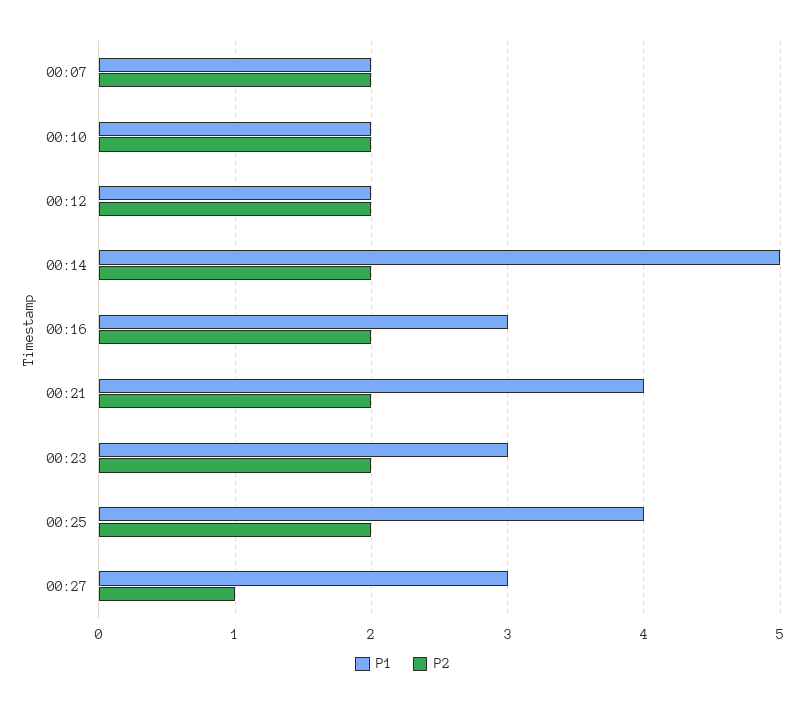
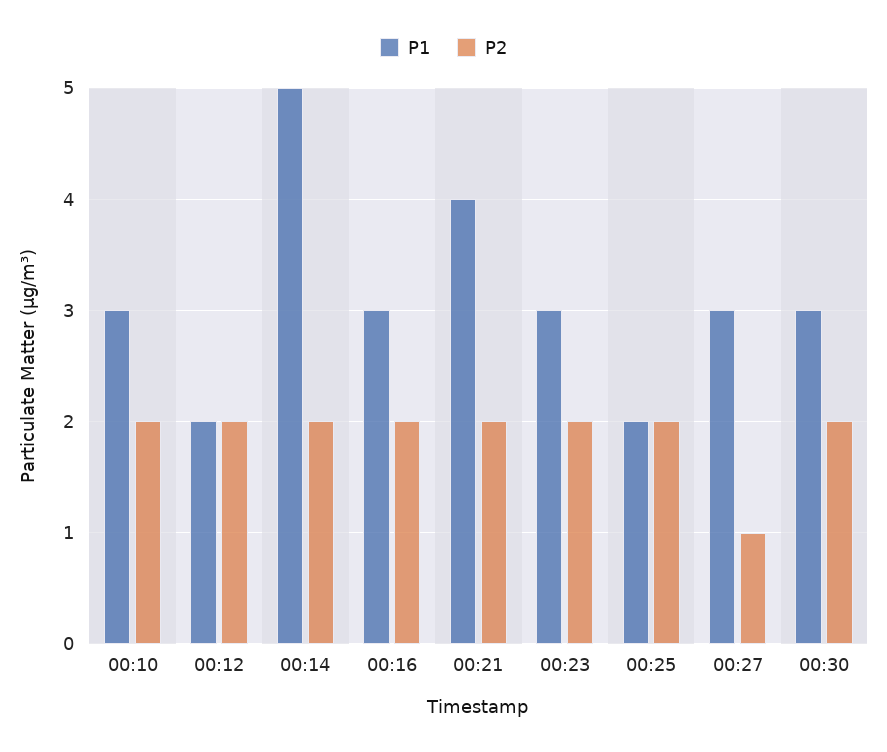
P1, 00:07: 2 -> none
P2, 00:07: 2 -> none
P1, 00:10: 2 -> 3
P1, 00:25: 4 -> 2
P1, 00:30: none -> 3
P2, 00:30: none -> 2

